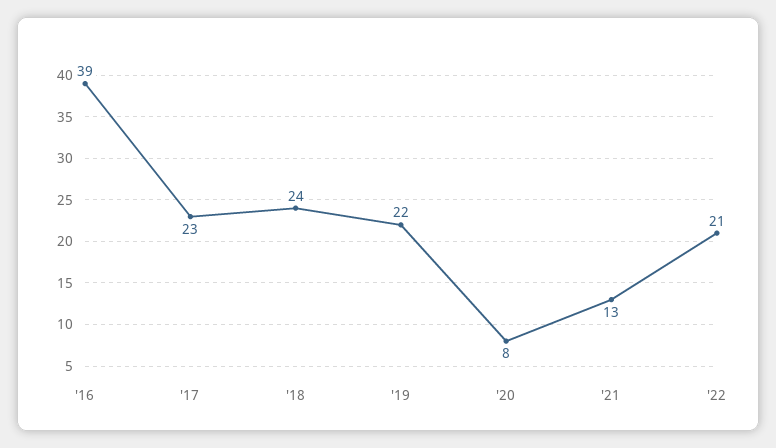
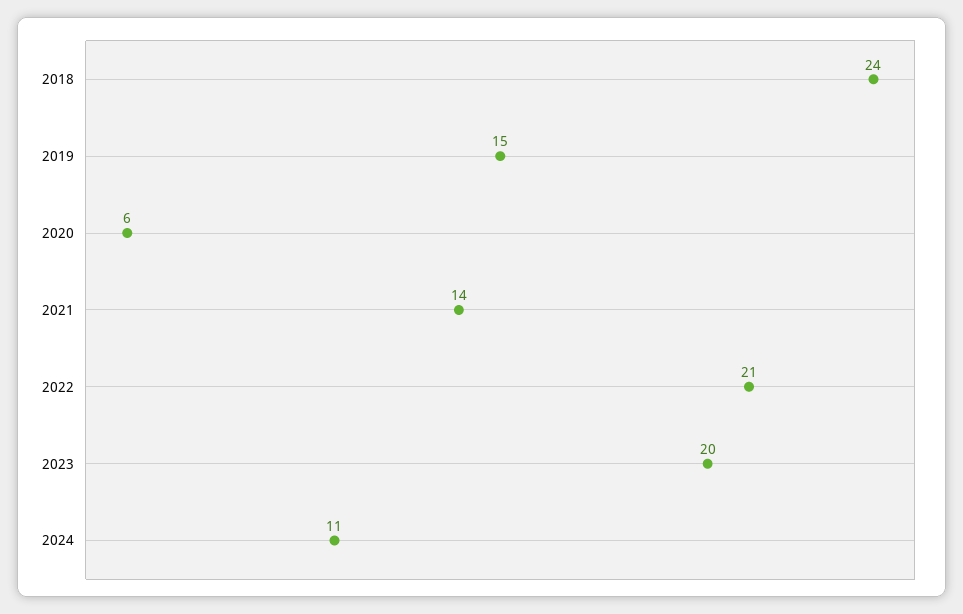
'16: 39 -> none
'17: 23 -> none
'19: 22 -> 15
'20: 8 -> 6
'21: 13 -> 14
2023: none -> 20
2024: none -> 11

